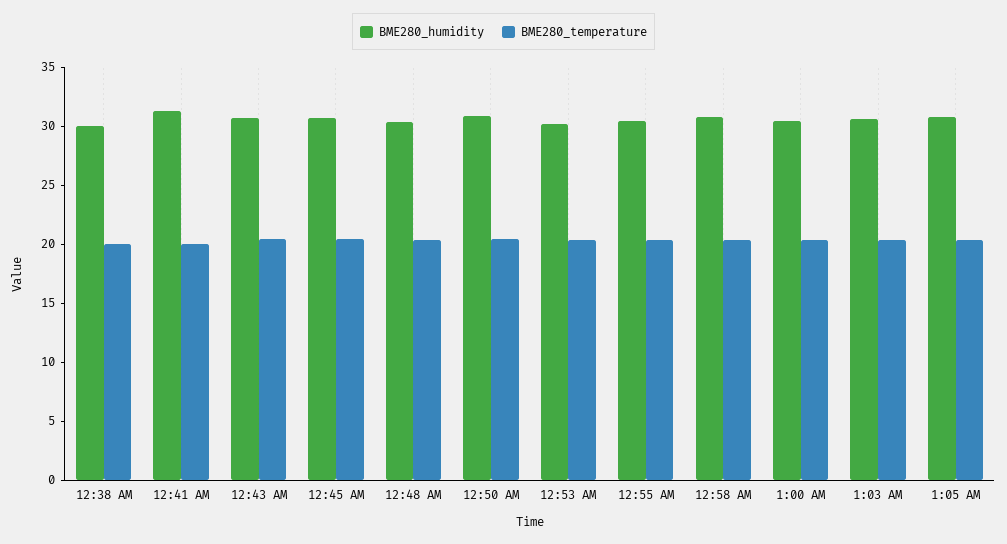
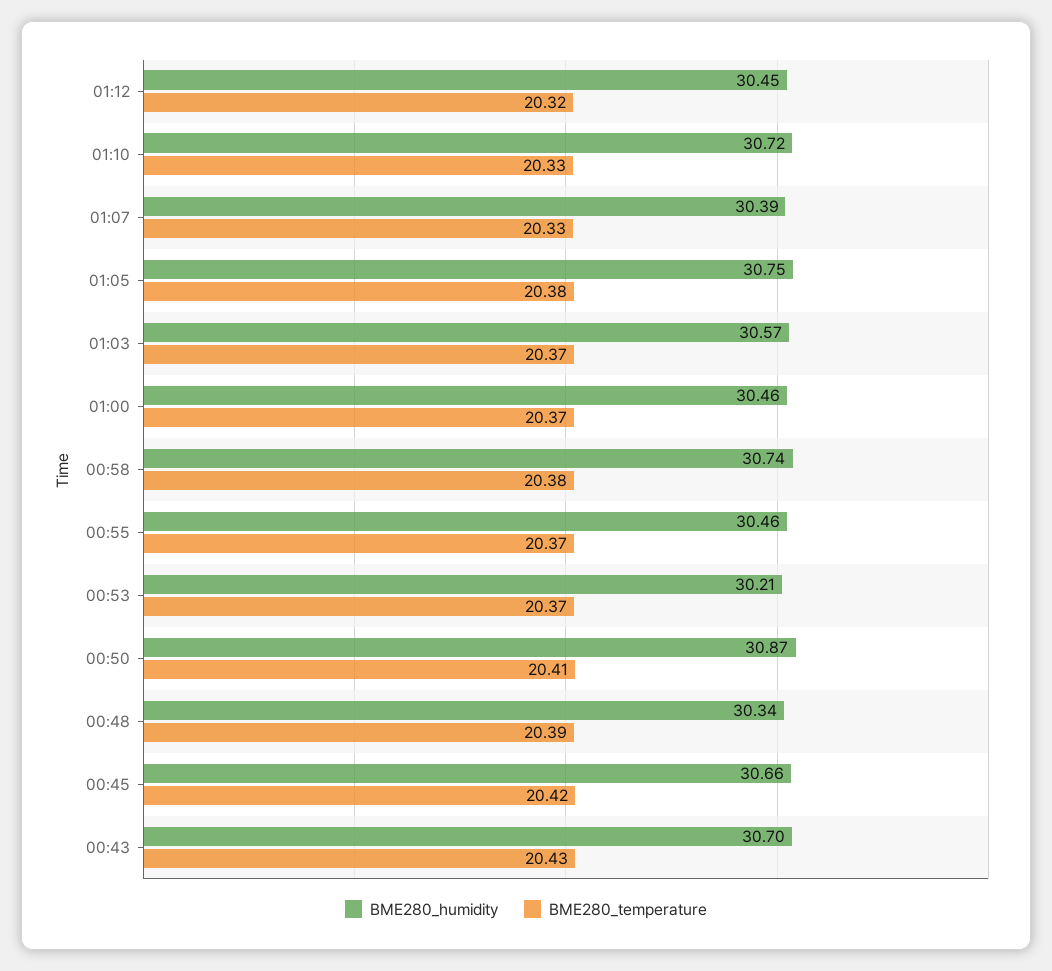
BME280_humidity, 12:38 AM: 30 -> none
BME280_temperature, 12:38 AM: 20 -> none
BME280_humidity, 12:41 AM: 31 -> none
BME280_temperature, 12:41 AM: 20 -> none
BME280_humidity, 01:12: none -> 30.45
BME280_temperature, 01:12: none -> 20.32
BME280_humidity, 01:10: none -> 30.72
BME280_temperature, 01:10: none -> 20.33
BME280_humidity, 01:07: none -> 30.39
BME280_temperature, 01:07: none -> 20.33

